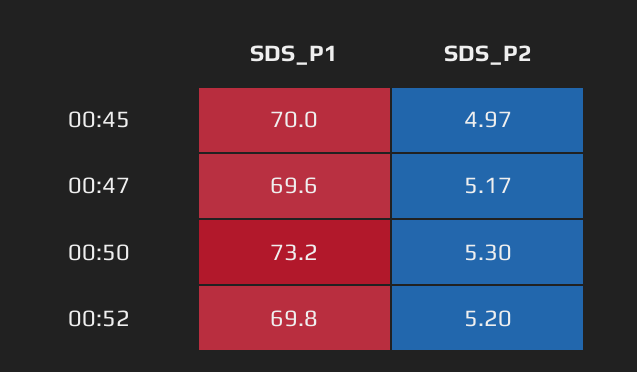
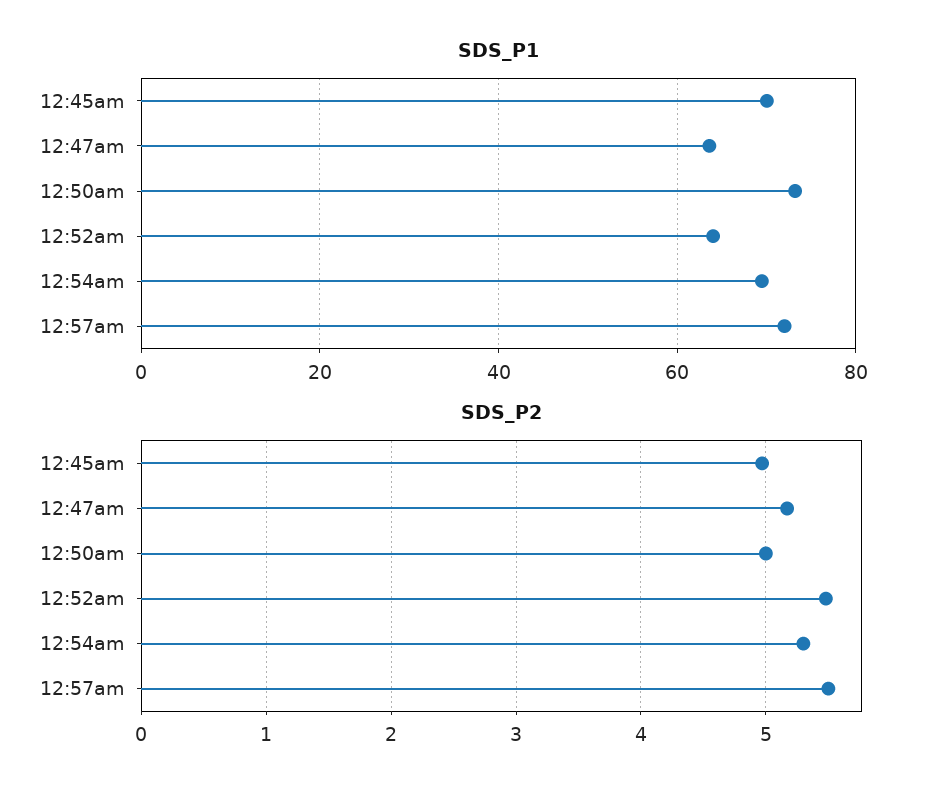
SDS_P1, 00:47: 69.6 -> 64
SDS_P2, 00:50: 5.3 -> 5
SDS_P1, 00:52: 69.8 -> 64
SDS_P2, 00:52: 5.2 -> 5.5
SDS_P1, 12:54am: none -> 70
SDS_P1, 12:57am: none -> 72
SDS_P2, 12:54am: none -> 5.3
SDS_P2, 12:57am: none -> 5.5

